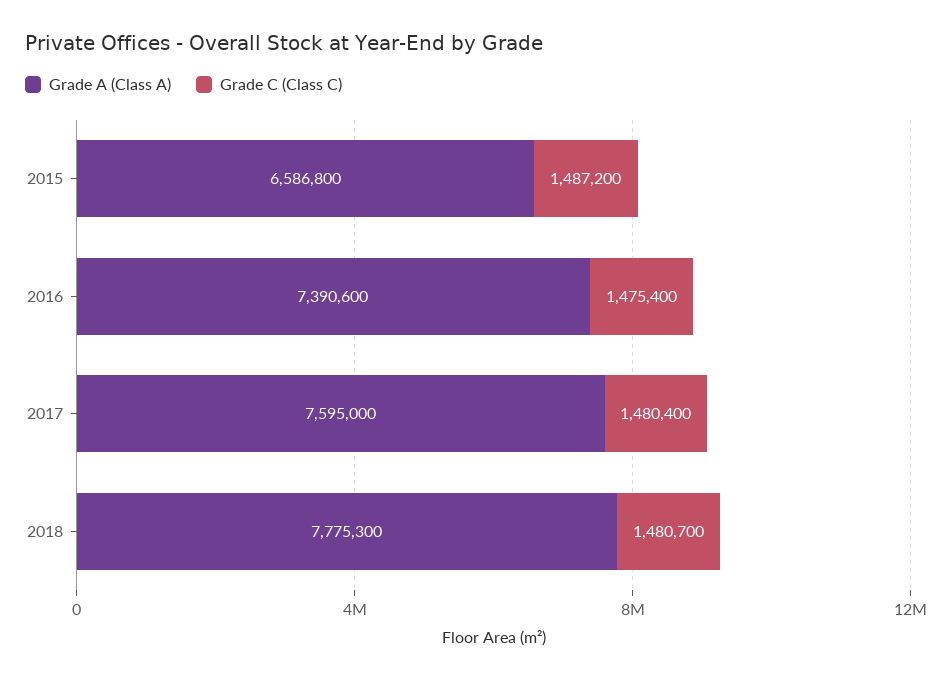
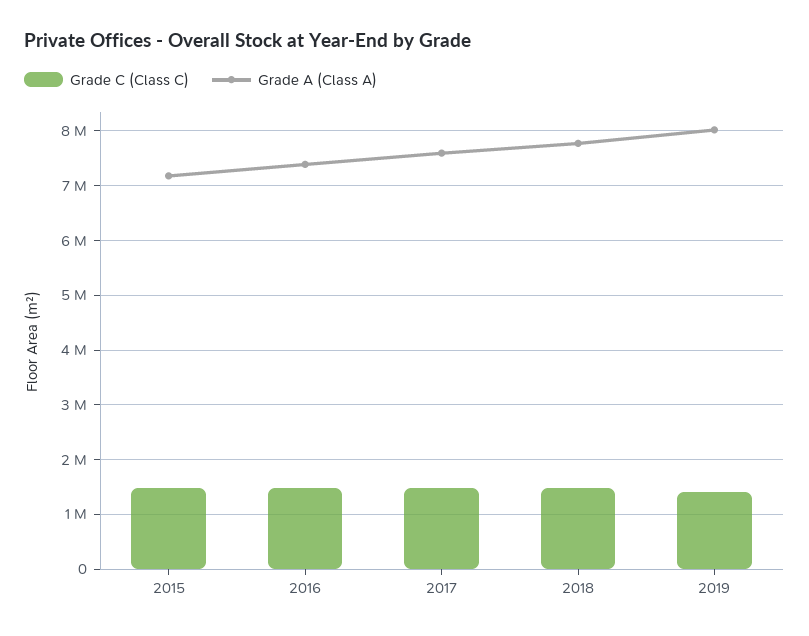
Grade A (Class A), 2015: 6586800 -> 7200000
Grade C (Class C), 2019: none -> 1400000
Grade A (Class A), 2019: none -> 8000000

